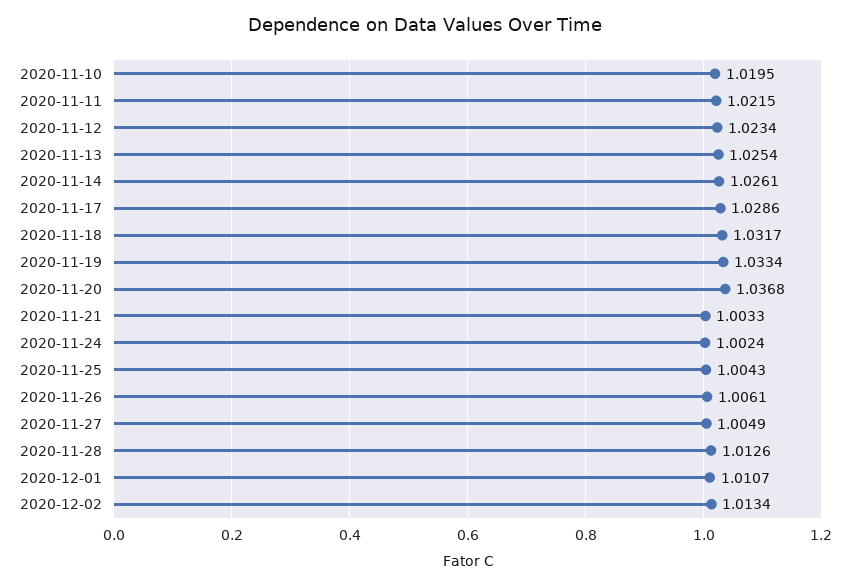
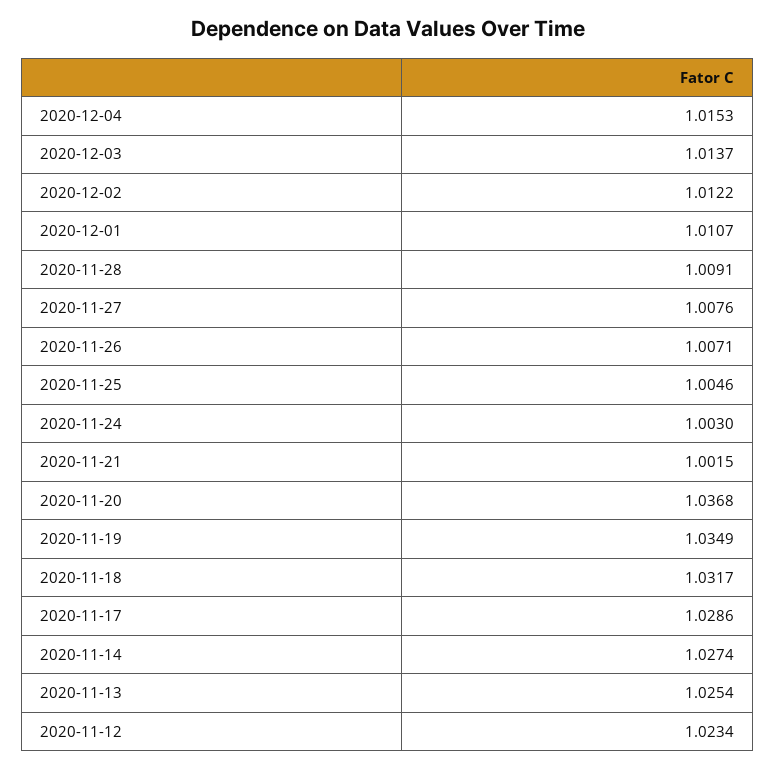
2020-11-10: 1.0195 -> none
2020-11-11: 1.0215 -> none
2020-11-14: 1.0261 -> 1.0274
2020-11-19: 1.0334 -> 1.0349
2020-11-21: 1.0033 -> 1.0015
2020-11-24: 1.0024 -> 1.003
2020-11-25: 1.0043 -> 1.0046
2020-11-26: 1.0061 -> 1.0071
2020-11-27: 1.0049 -> 1.0076
2020-11-28: 1.0126 -> 1.0091
2020-12-02: 1.0134 -> 1.0122
2020-12-04: none -> 1.0153
2020-12-03: none -> 1.0137

